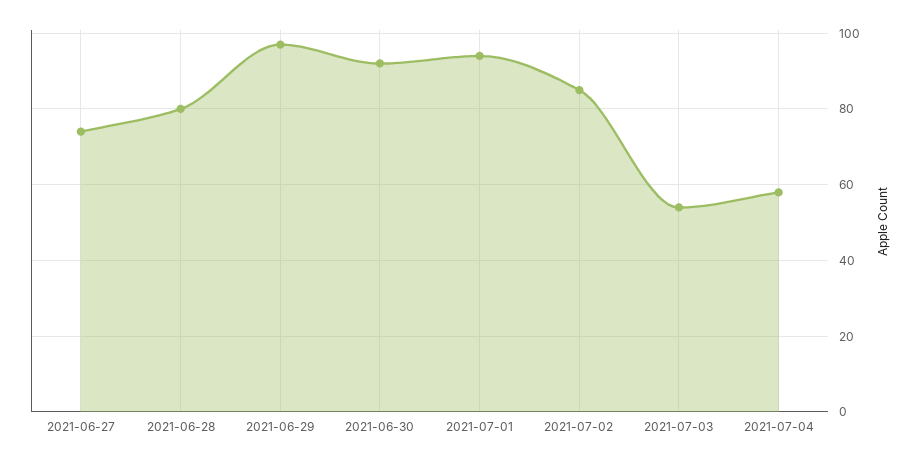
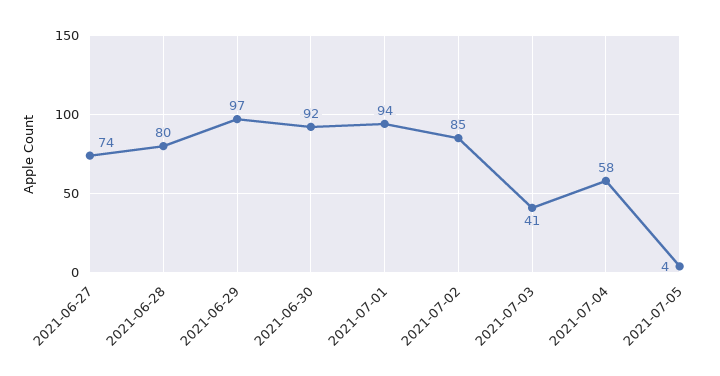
2021-07-03: 55 -> 41
2021-07-05: none -> 4

